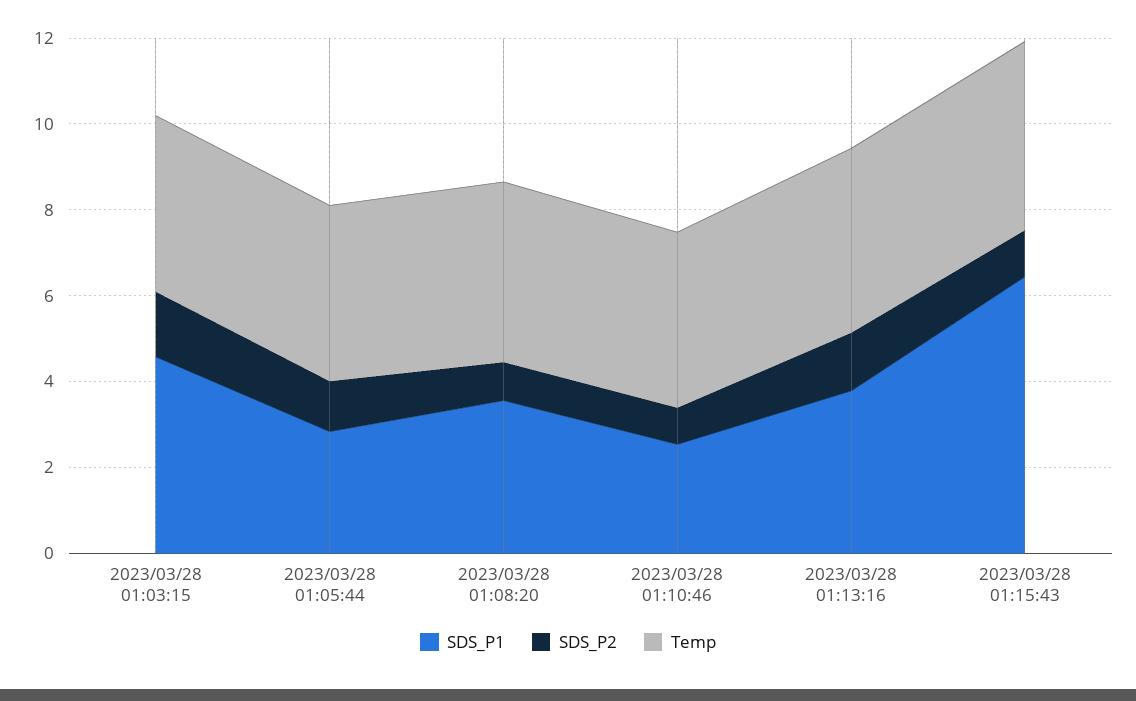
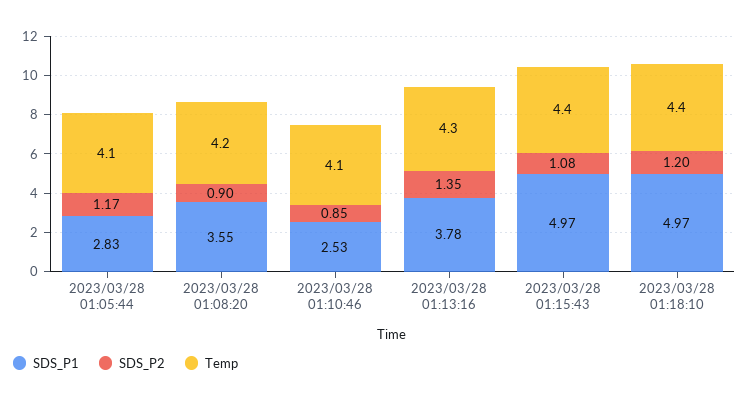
SDS_P1, 2023/03/28 01:03:15: 4.5 -> none
SDS_P2, 2023/03/28 01:03:15: 1.5 -> none
Temp, 2023/03/28 01:03:15: 4 -> none
SDS_P1, 2023/03/28 01:15:43: 6.5 -> 4.97
SDS_P1, 2023/03/28 01:18:10: none -> 4.97
SDS_P2, 2023/03/28 01:18:10: none -> 1.2
Temp, 2023/03/28 01:18:10: none -> 4.4

